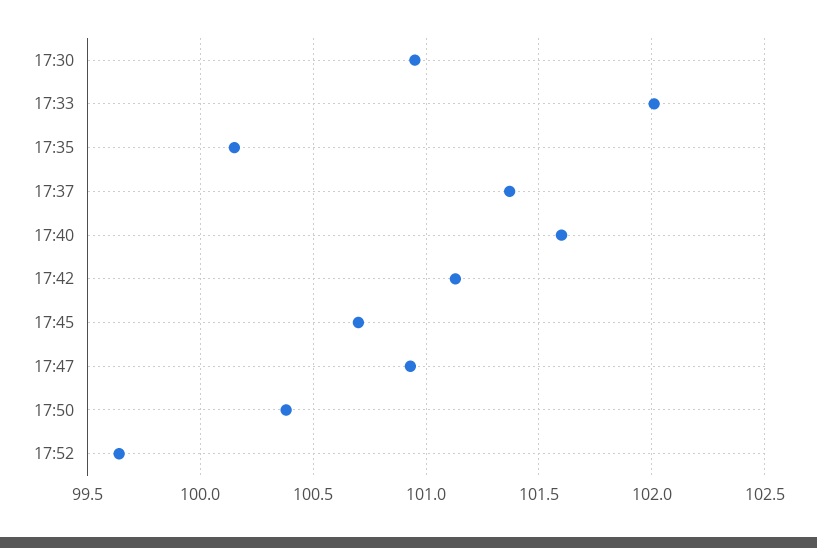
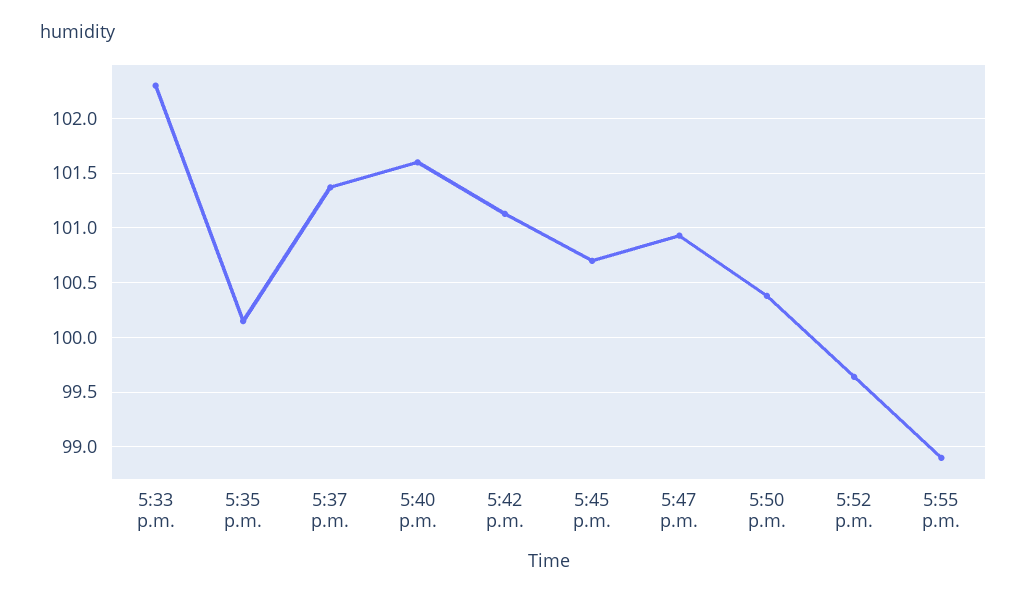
17:30: 100.95 -> none
17:33: 102 -> 102.3
5:55 p.m.: none -> 98.9

